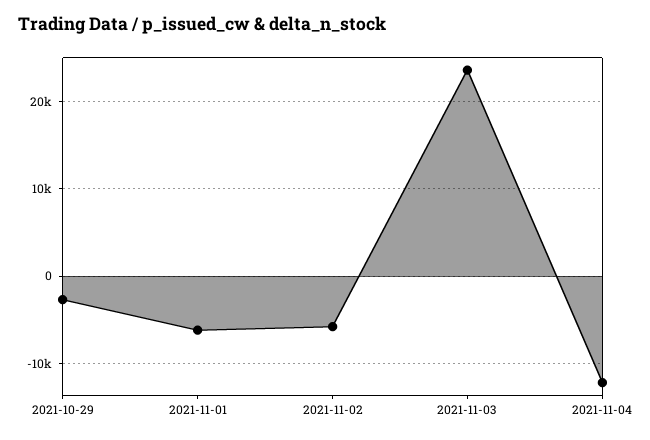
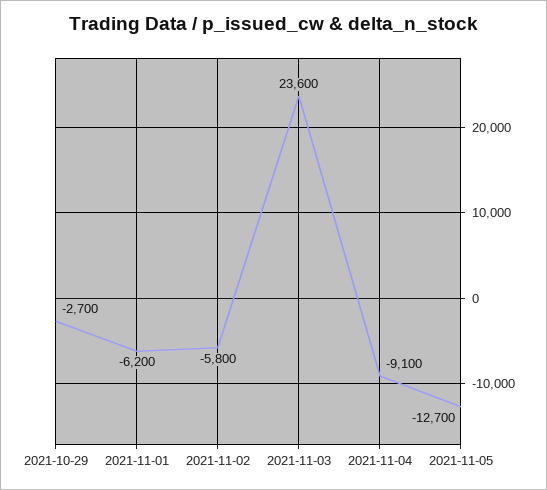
2021-11-04: -12000 -> -9100
2021-11-05: none -> -12700

